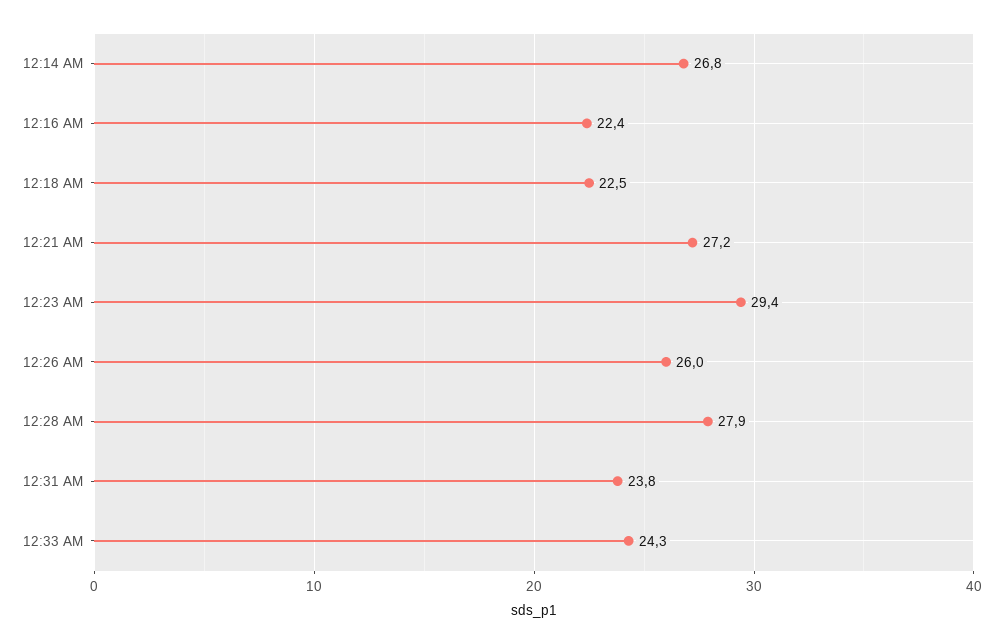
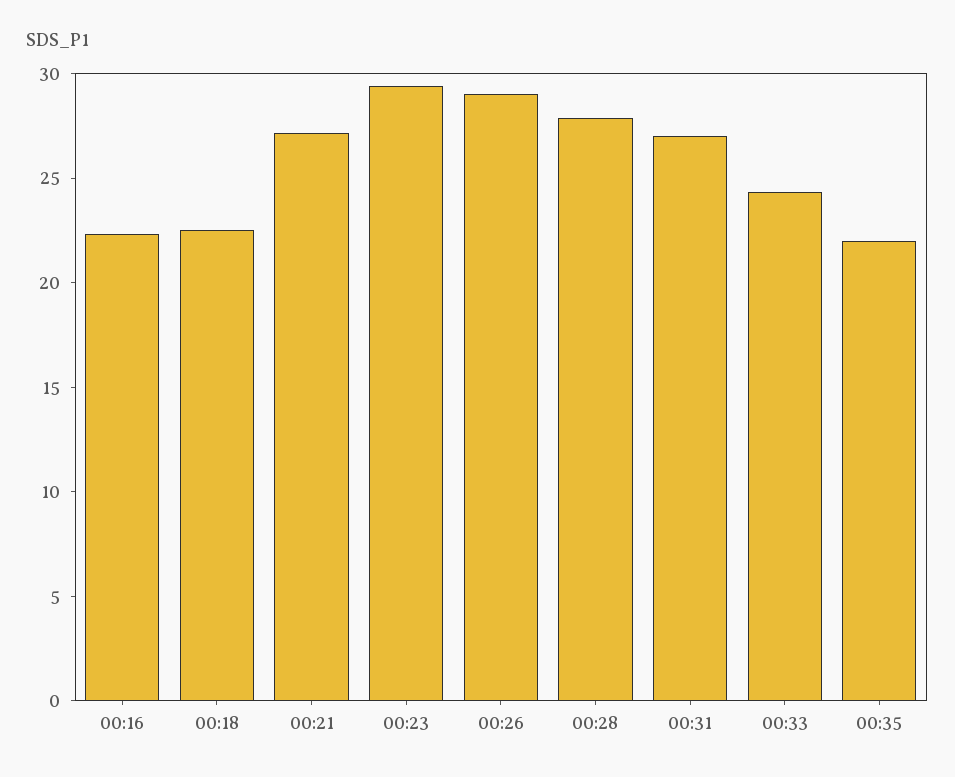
12:14 AM: 26.8 -> none
12:26 AM: 26 -> 29
12:31 AM: 23.8 -> 27
00:35: none -> 22

